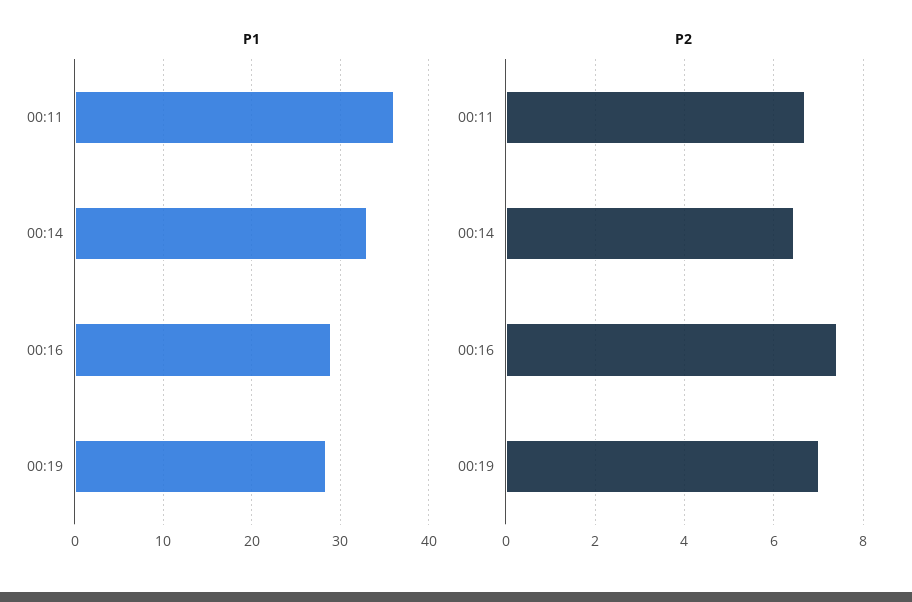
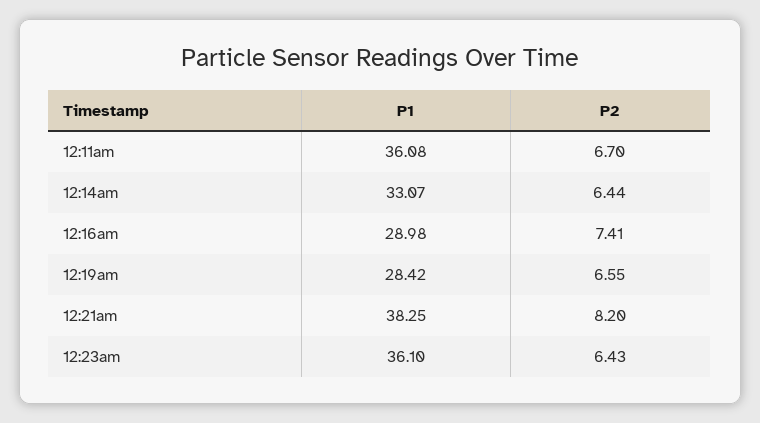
P2, 00:19: 7 -> 6.55
P1, 12:21am: none -> 38.25
P2, 12:21am: none -> 8.2
P1, 12:23am: none -> 36.1
P2, 12:23am: none -> 6.43

